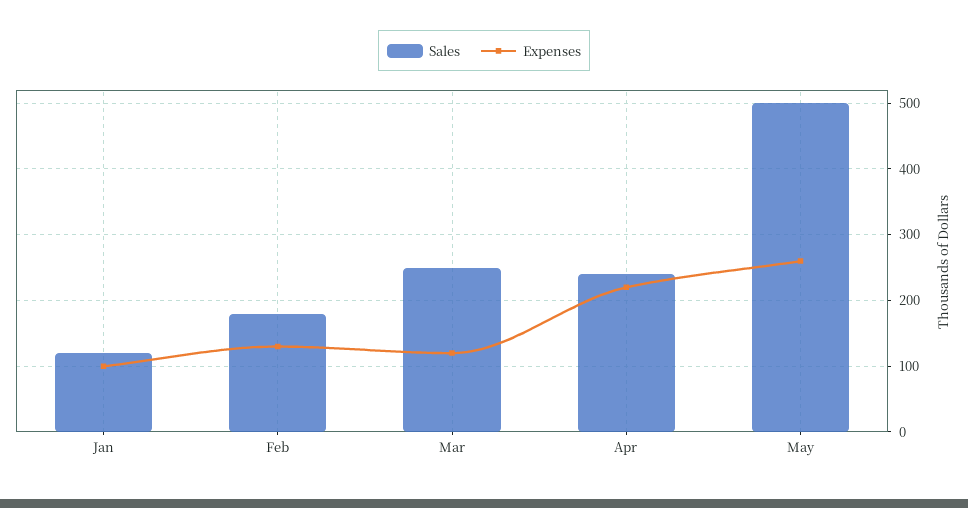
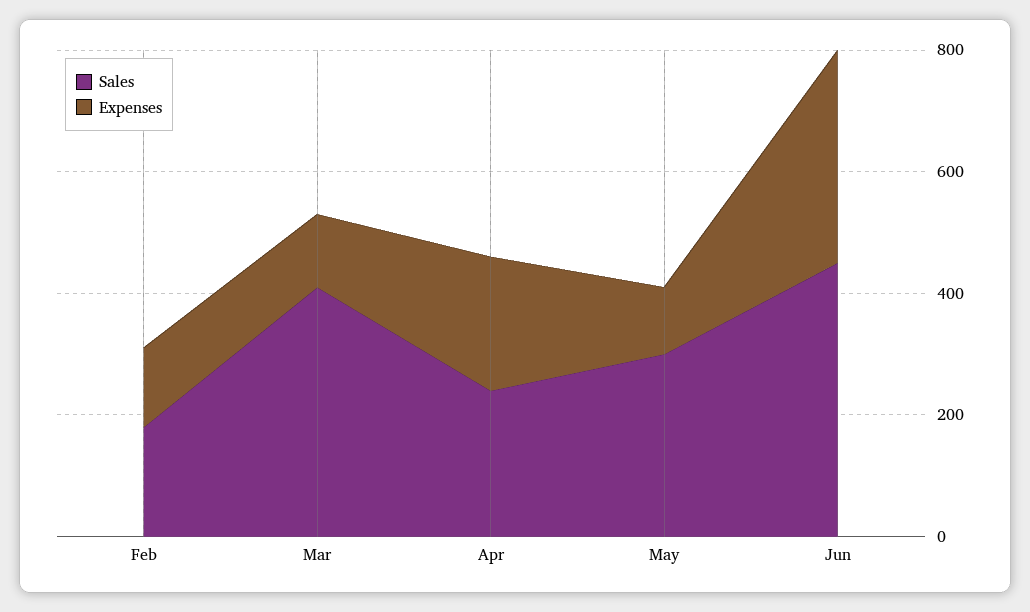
Sales, Jan: 120 -> none
Expenses, Jan: 100 -> none
Sales, Mar: 250 -> 400
Sales, May: 500 -> 300
Expenses, May: 260 -> 100
Sales, Jun: none -> 450
Expenses, Jun: none -> 350

